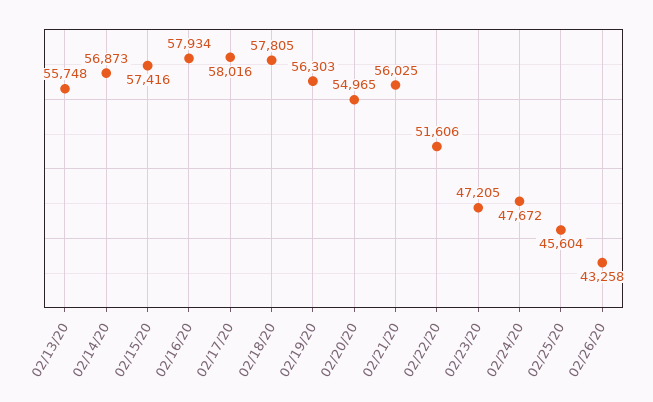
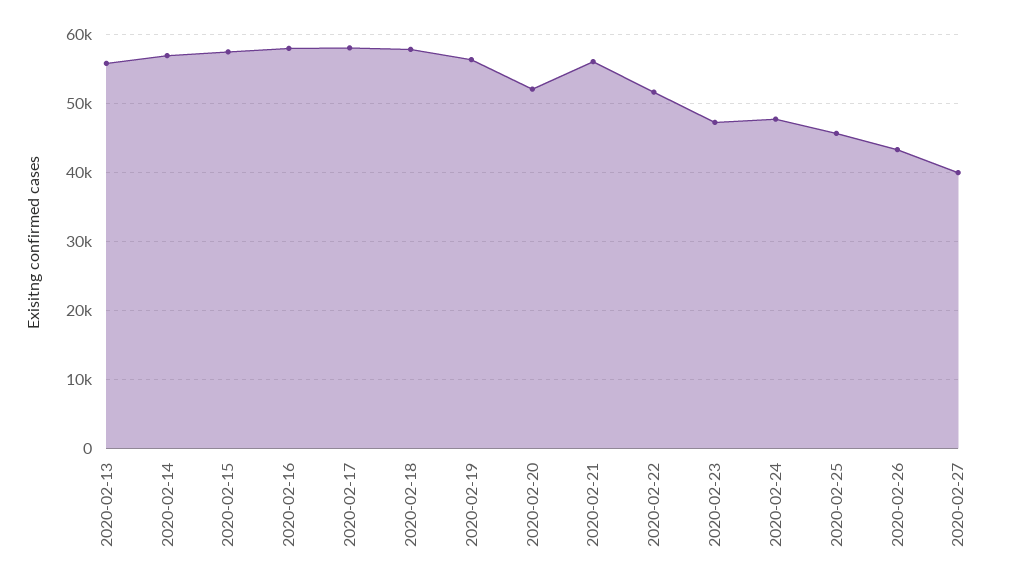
02/20/20: 54965 -> 52000
2020-02-27: none -> 40000

